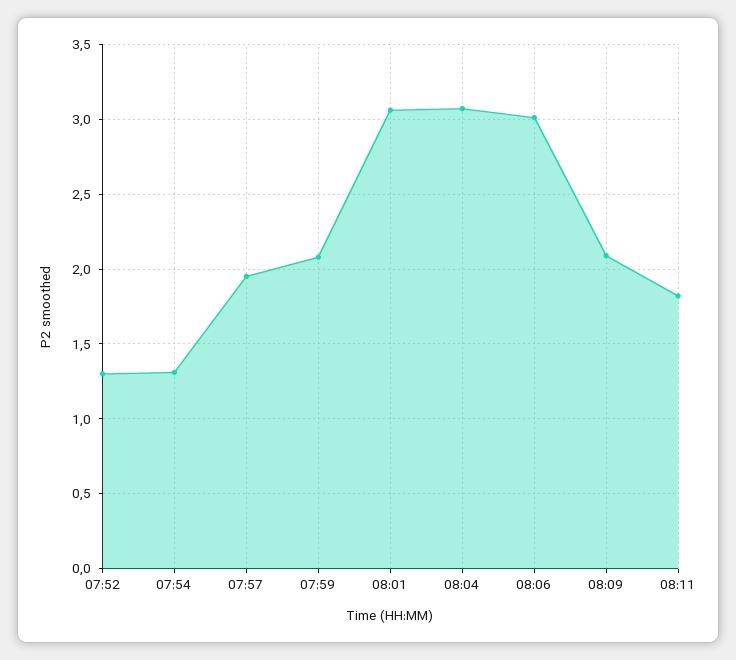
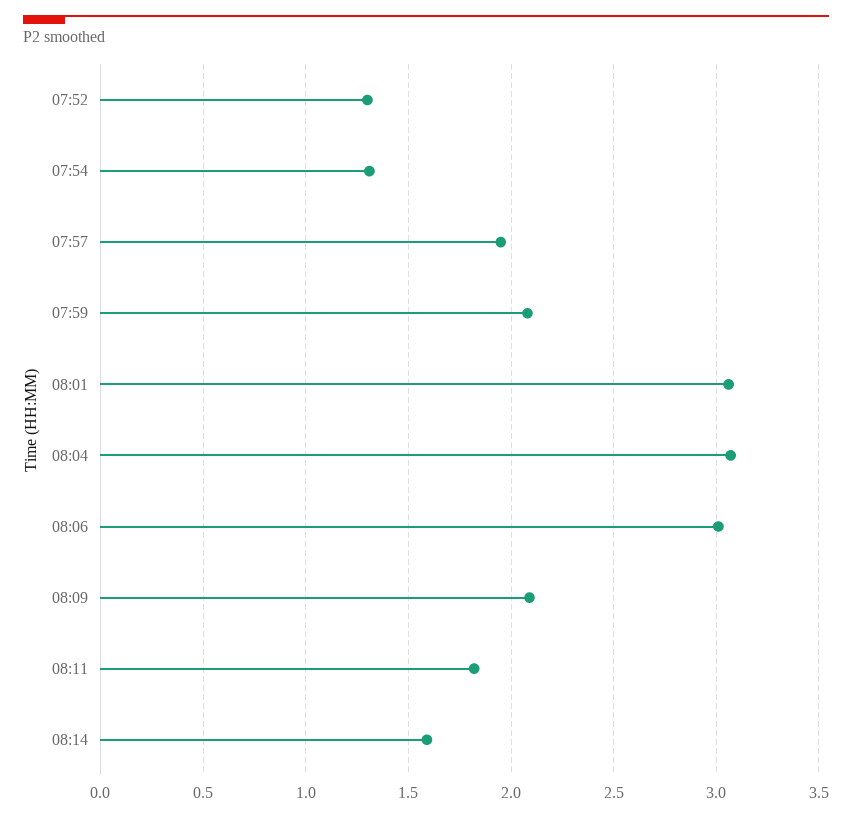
08:14: none -> 1.6

